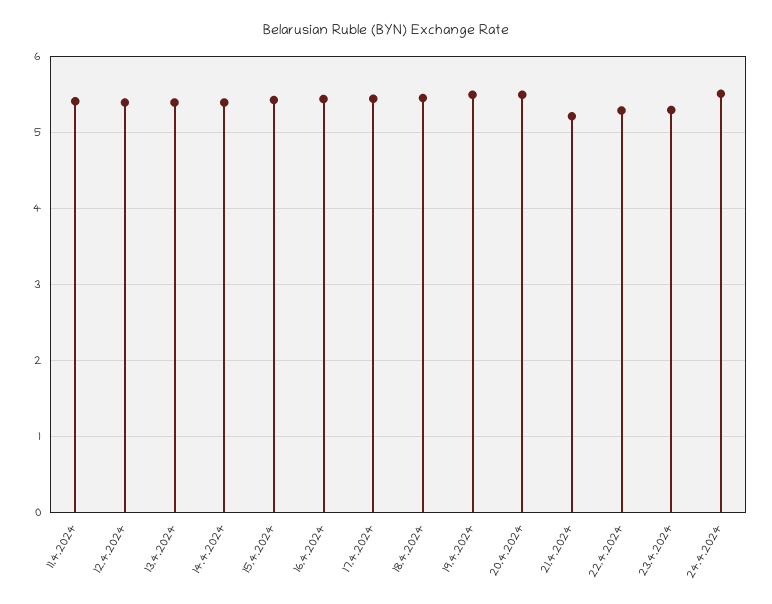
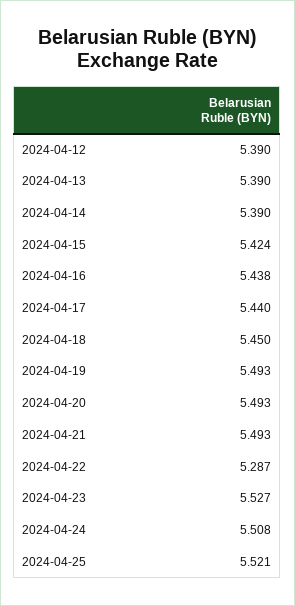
11.4.2024: 5.4 -> none
21.4.2024: 5.2 -> 5.493
23.4.2024: 5.3 -> 5.527
2024-04-25: none -> 5.521

